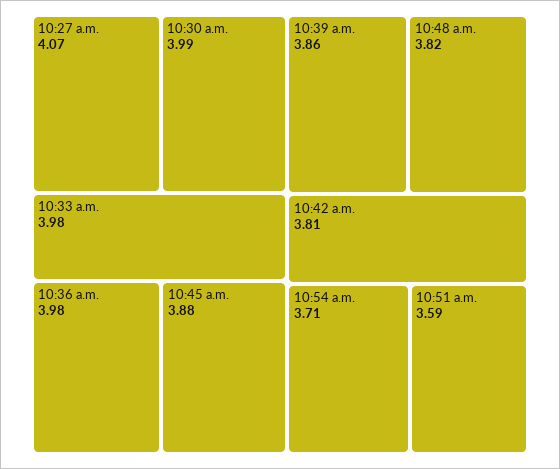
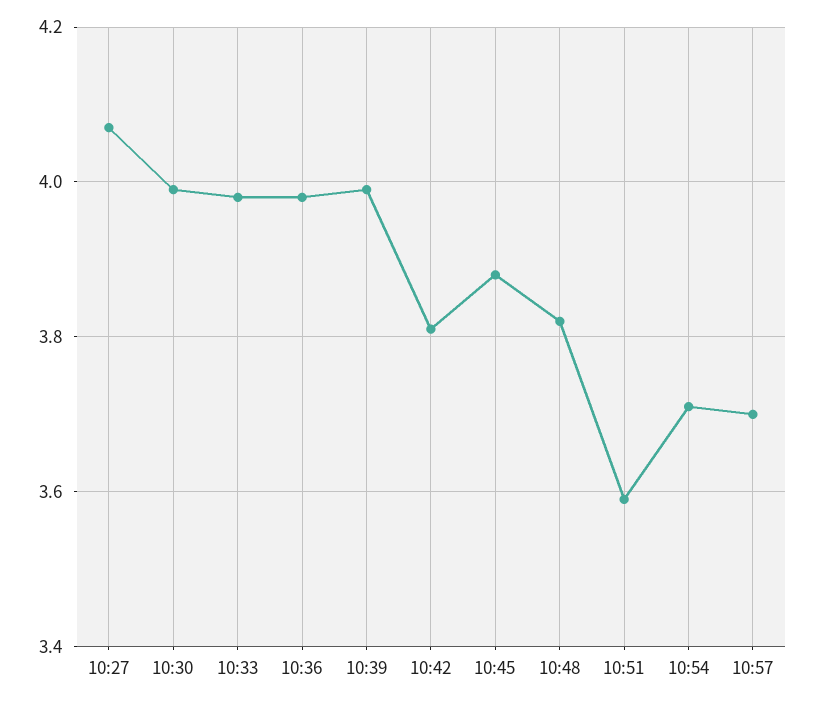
10:39 a.m.: 3.86 -> 4
10:57: none -> 3.7

